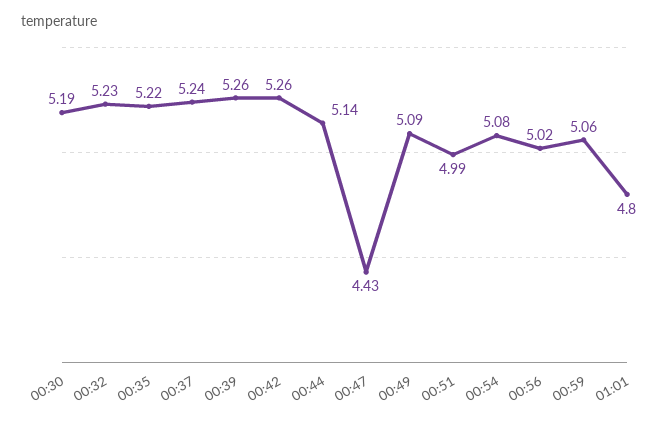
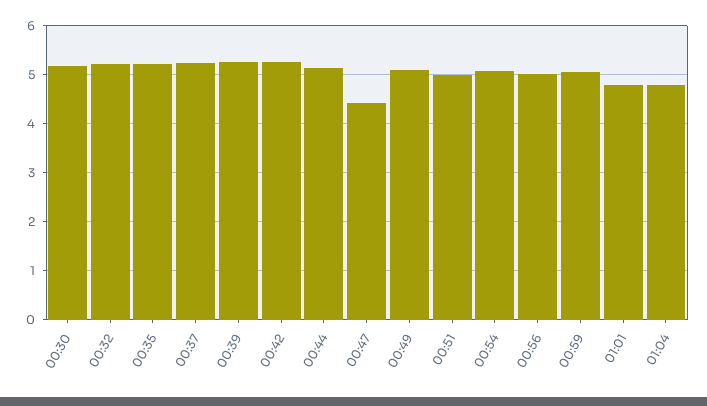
01:04: none -> 4.8

